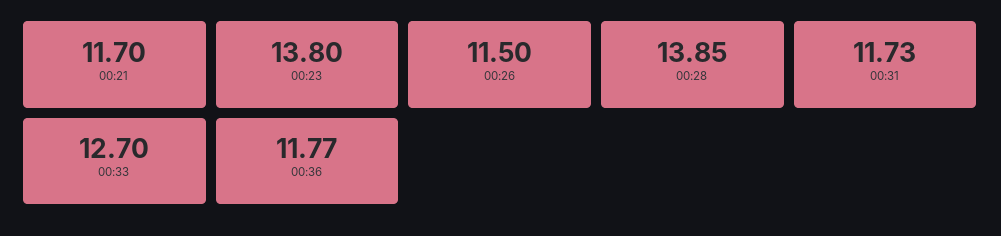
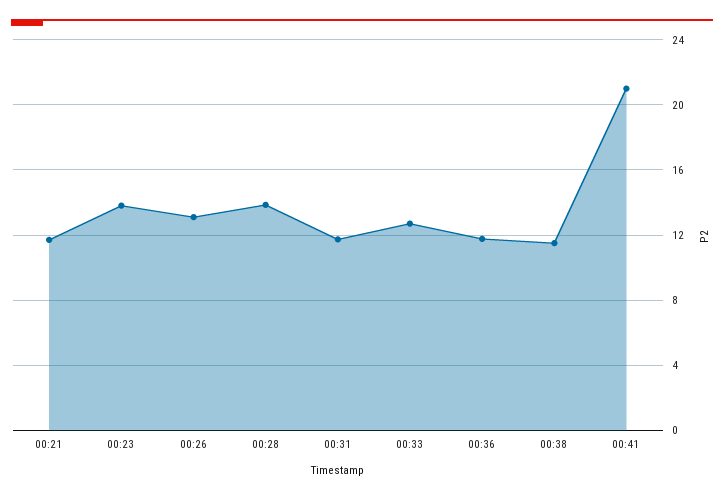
00:26: 11.5 -> 13
00:38: none -> 11.5
00:41: none -> 21

